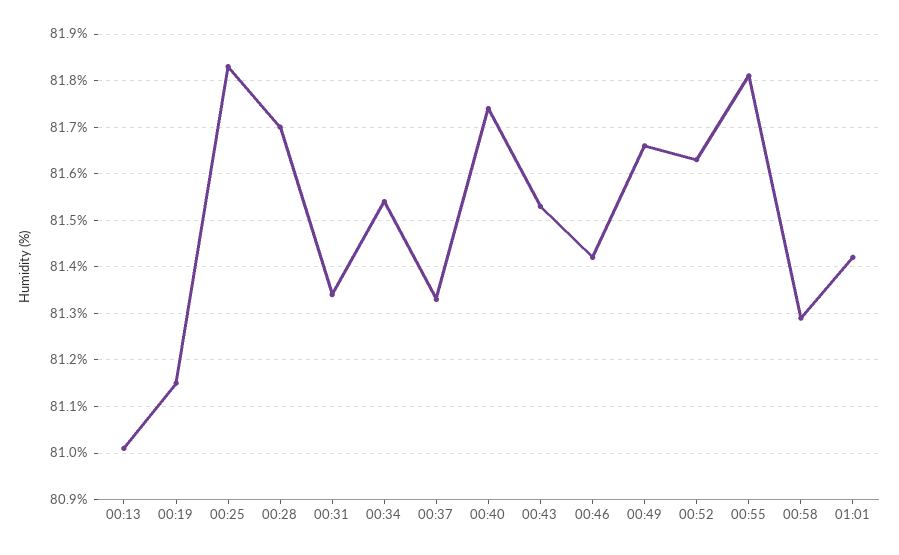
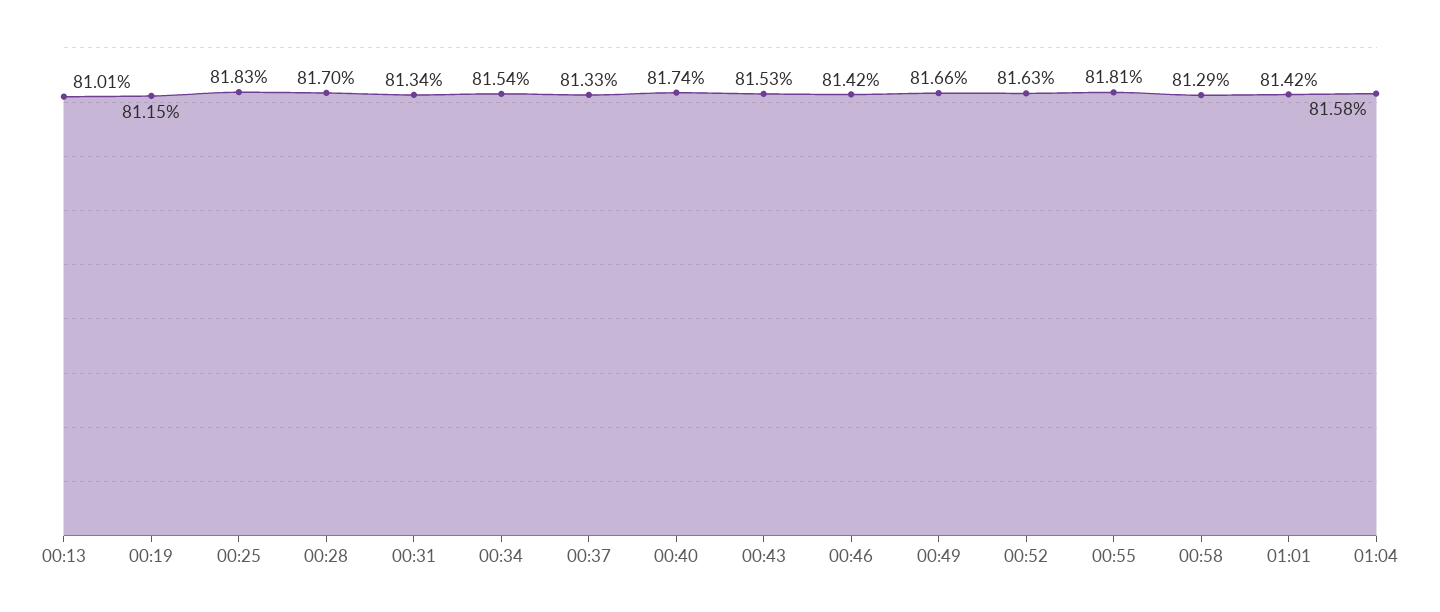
01:04: none -> 81.58

